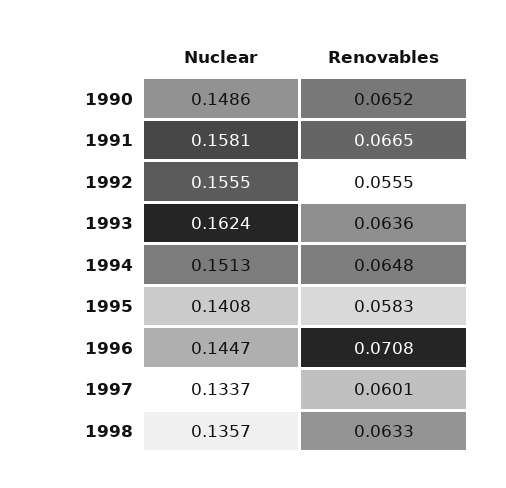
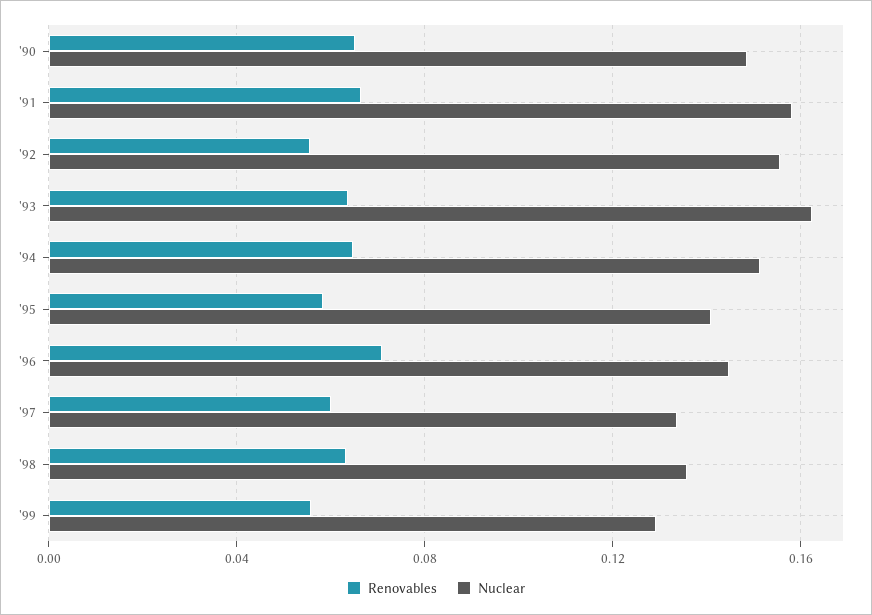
Renovables, '99: none -> 0.055
Nuclear, '99: none -> 0.13

